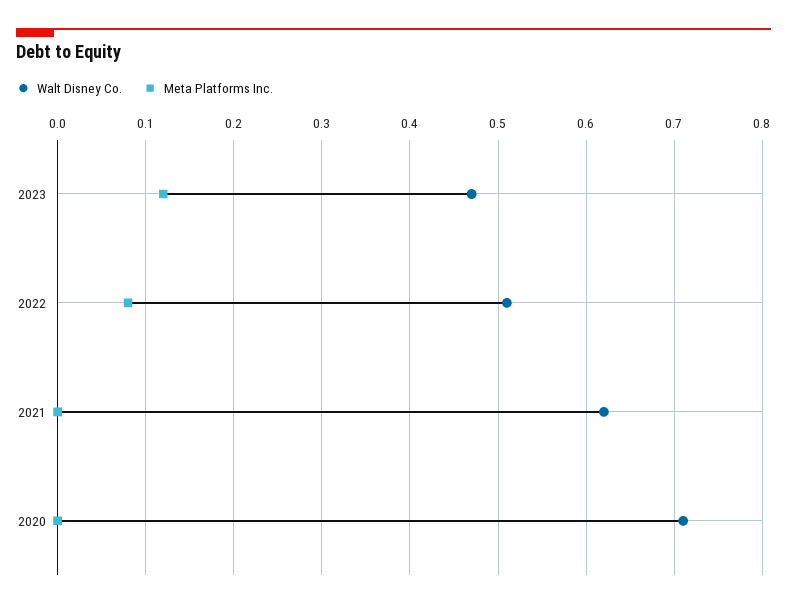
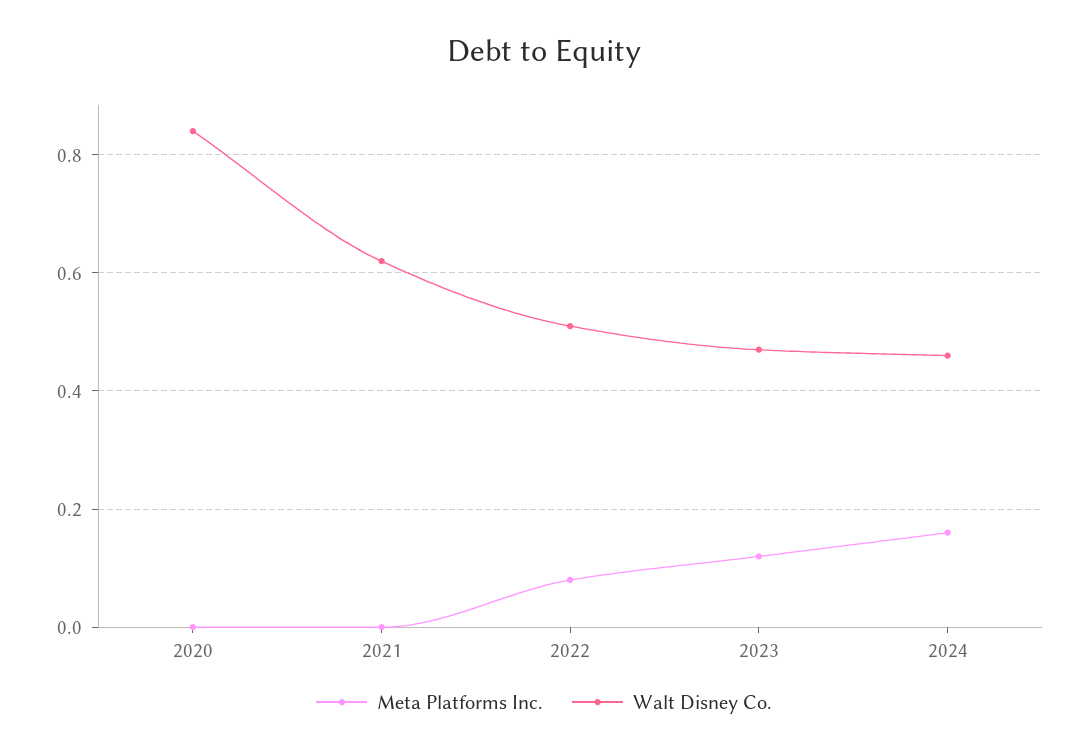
Walt Disney Co., 2020: 0.71 -> 0.85
Meta Platforms Inc., 2024: none -> 0.15
Walt Disney Co., 2024: none -> 0.45

